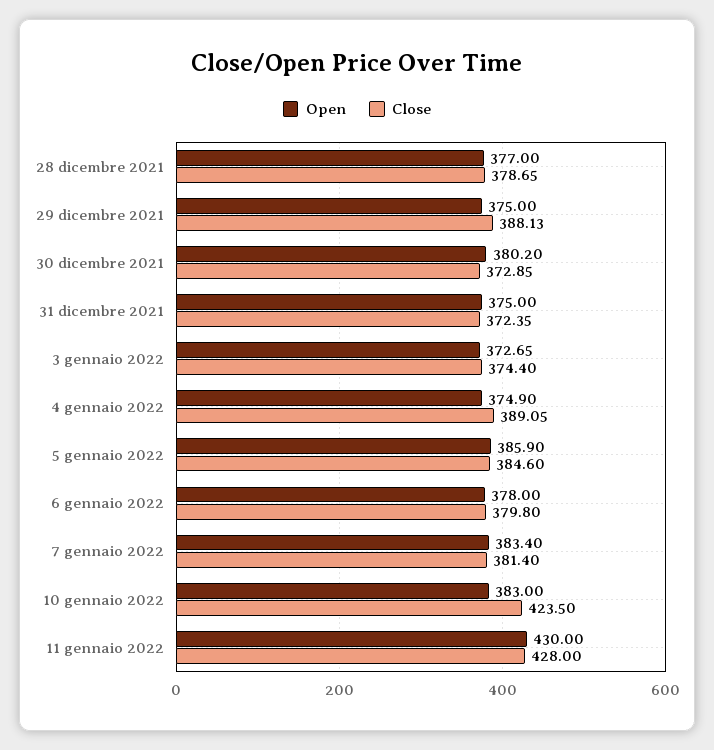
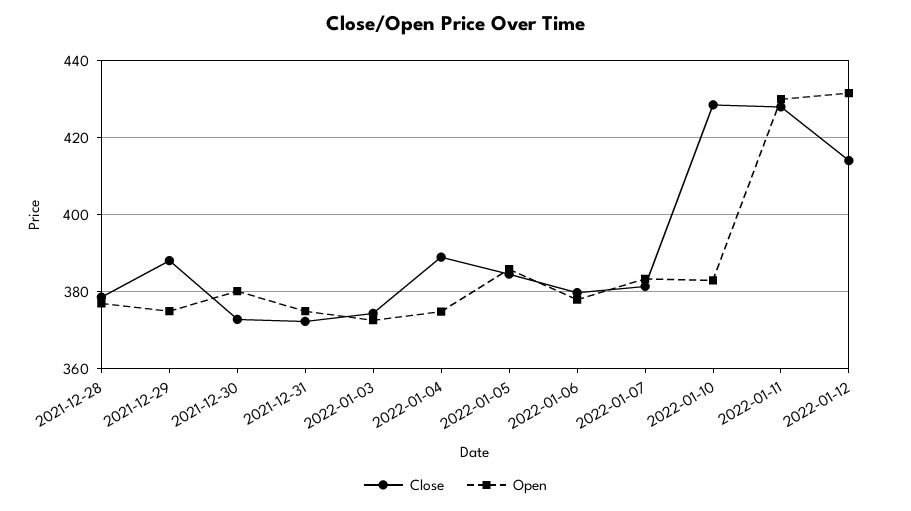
Close, 10 gennaio 2022: 423.5 -> 428
Close, 2022-01-12: none -> 414
Open, 2022-01-12: none -> 432

